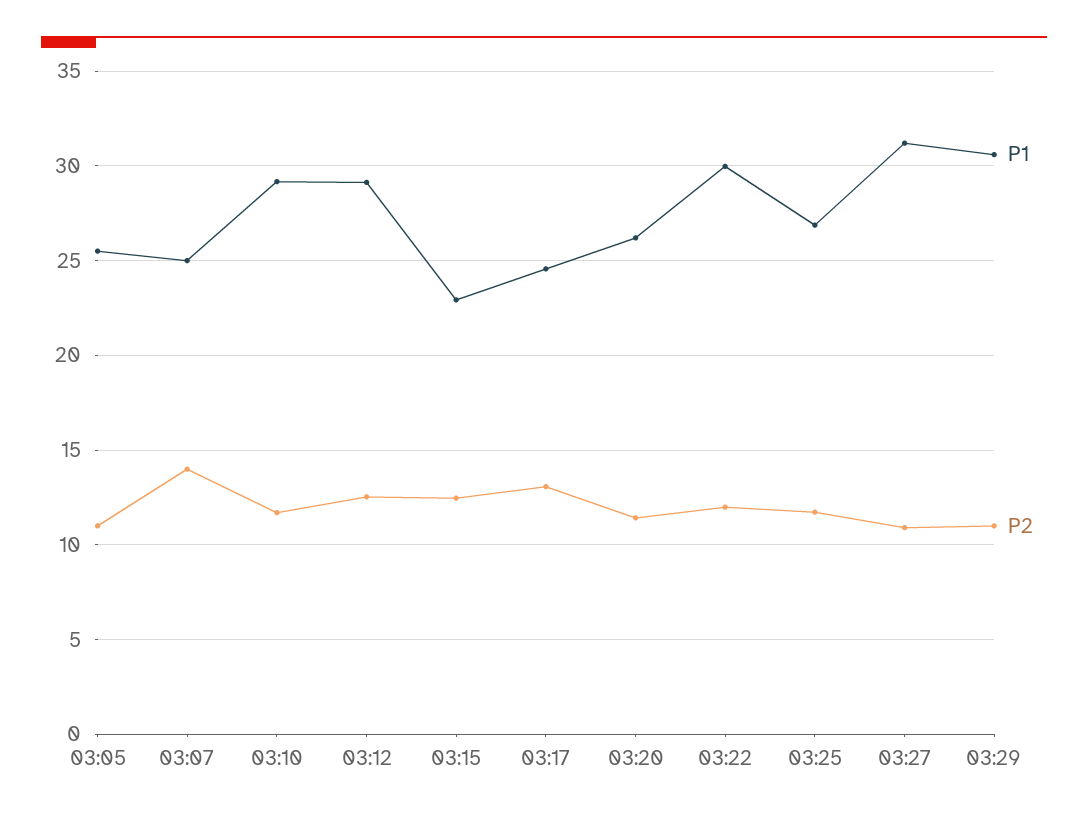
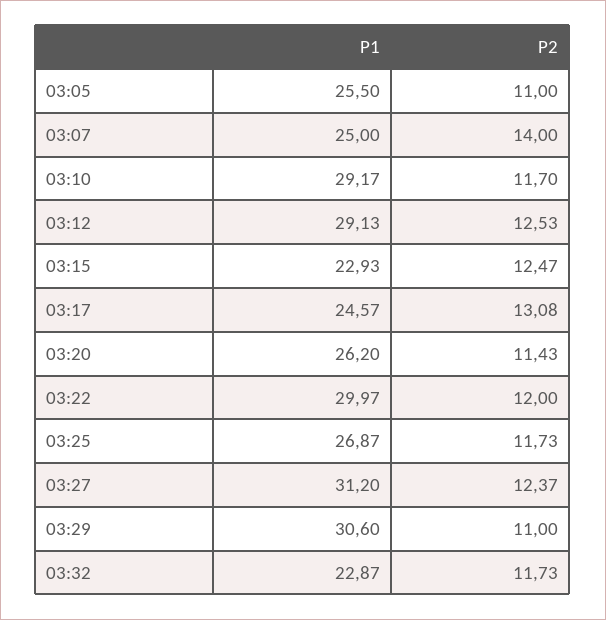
P2, 03:27: 11 -> 12.37
P1, 03:32: none -> 22.87
P2, 03:32: none -> 11.73

